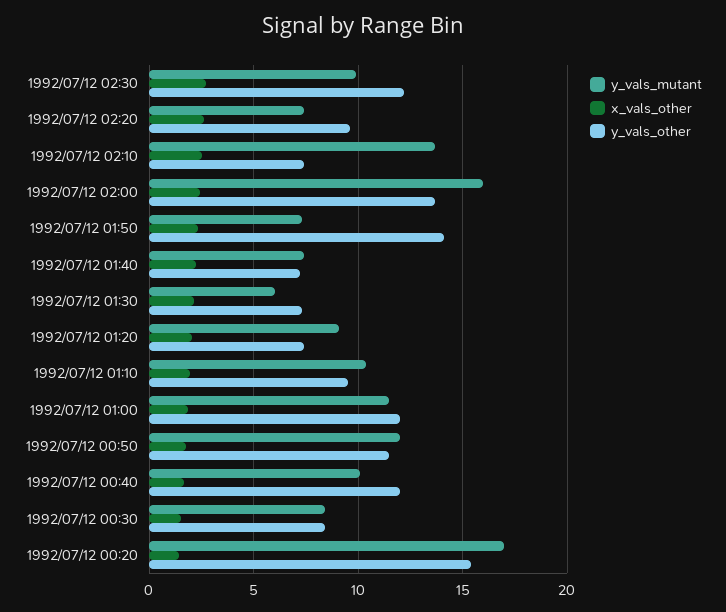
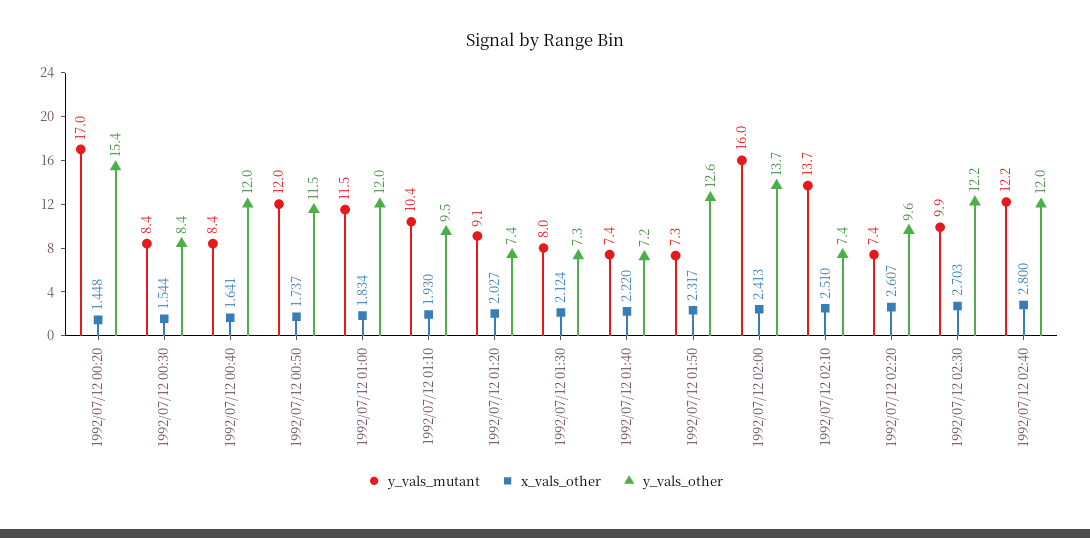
y_vals_other, 1992/07/12 01:50: 14 -> 12.6
y_vals_mutant, 1992/07/12 01:30: 6 -> 8
y_vals_mutant, 1992/07/12 00:40: 10 -> 8.4
y_vals_mutant, 1992/07/12 02:40: none -> 12.2
x_vals_other, 1992/07/12 02:40: none -> 2.8
y_vals_other, 1992/07/12 02:40: none -> 12

